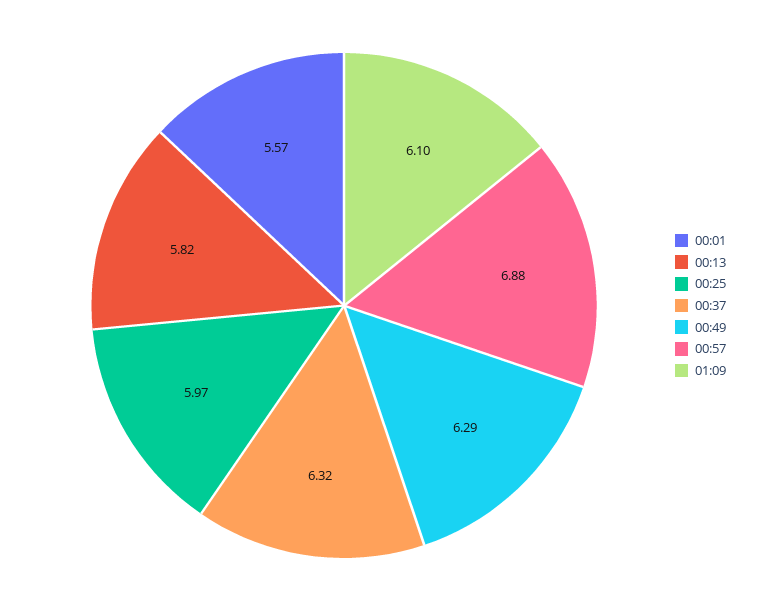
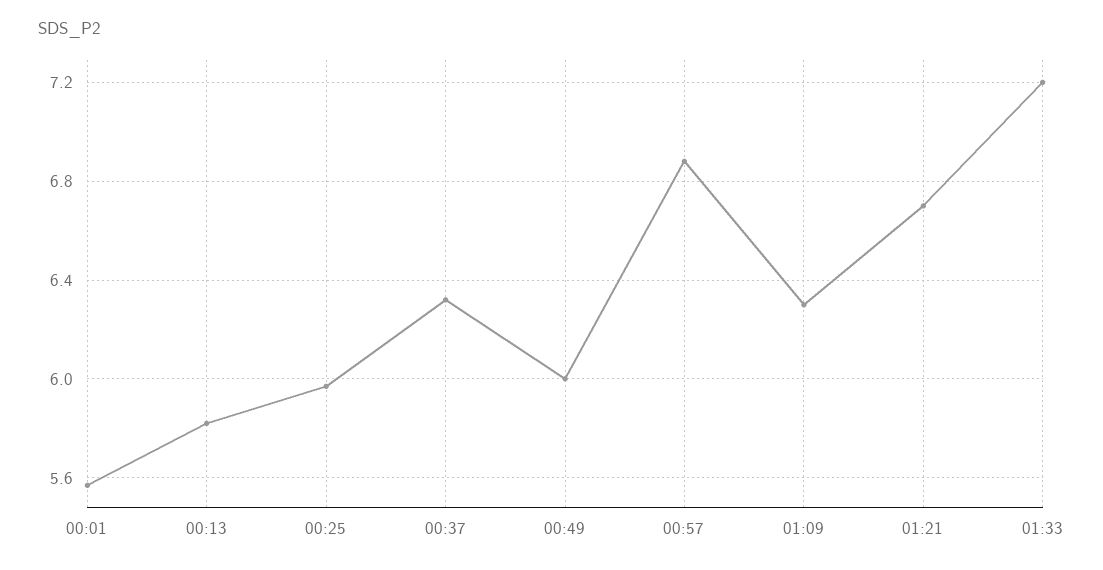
00:49: 6.29 -> 6
01:09: 6.1 -> 6.3
01:21: none -> 6.7
01:33: none -> 7.2

